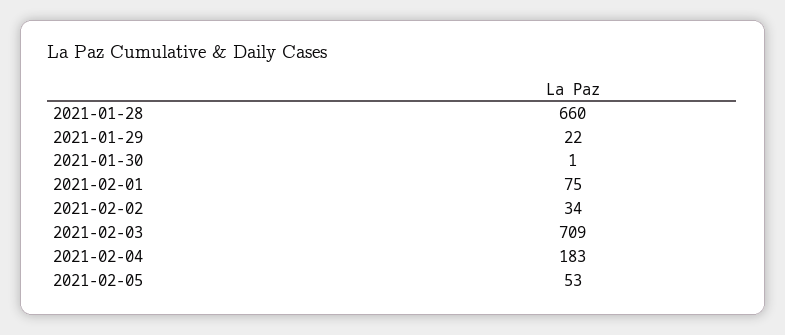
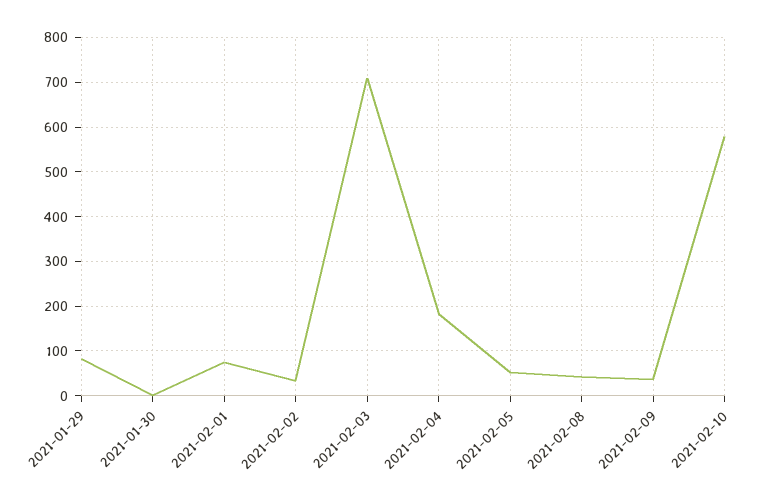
2021-01-28: 660 -> none
2021-01-29: 22 -> 80
2021-02-08: none -> 40
2021-02-09: none -> 40
2021-02-10: none -> 580

